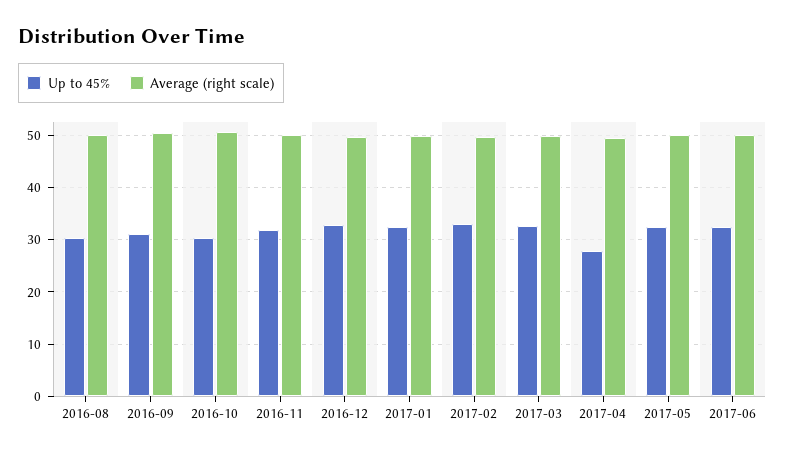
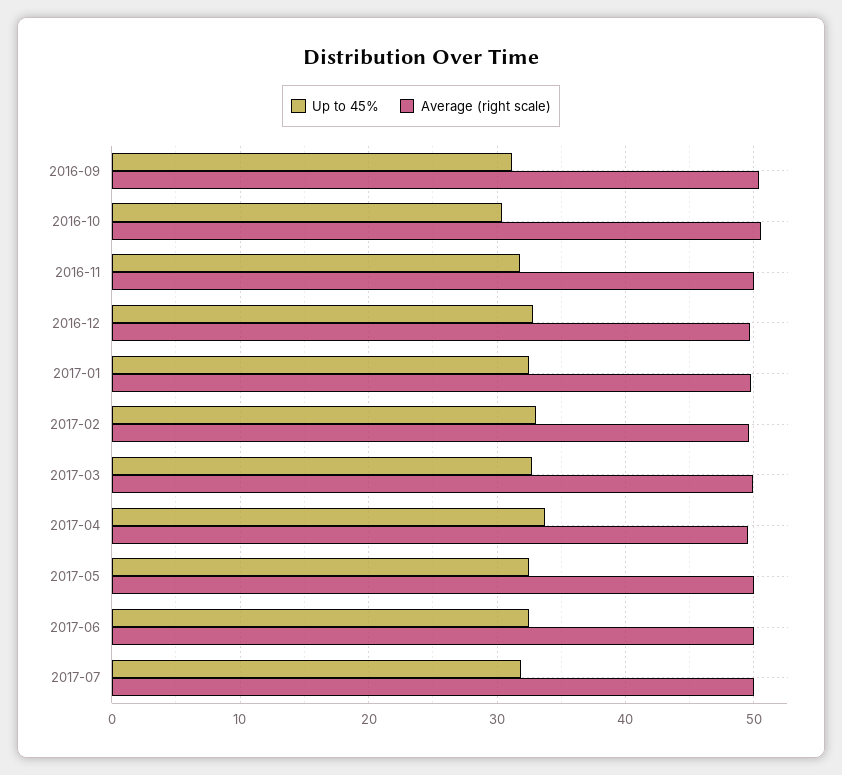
Up to 45%, 2016-08: 30 -> none
Average (right scale), 2016-08: 50 -> none
Up to 45%, 2017-04: 28 -> 34
Up to 45%, 2017-07: none -> 32
Average (right scale), 2017-07: none -> 50

